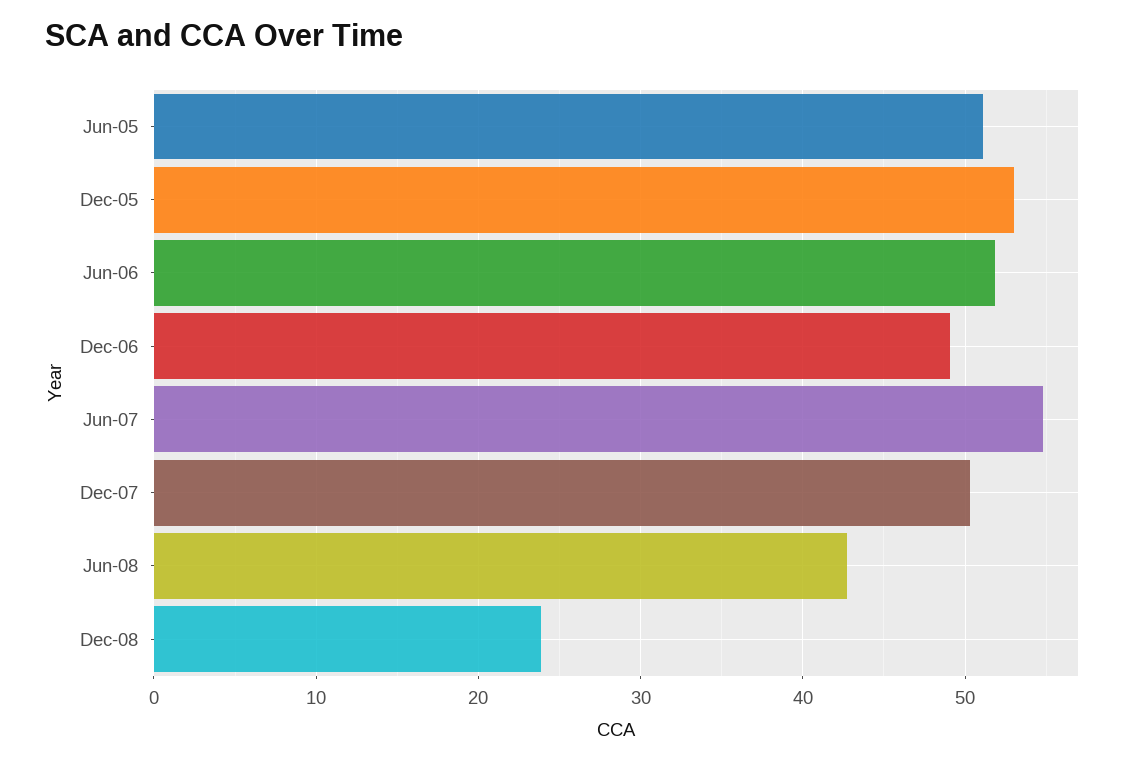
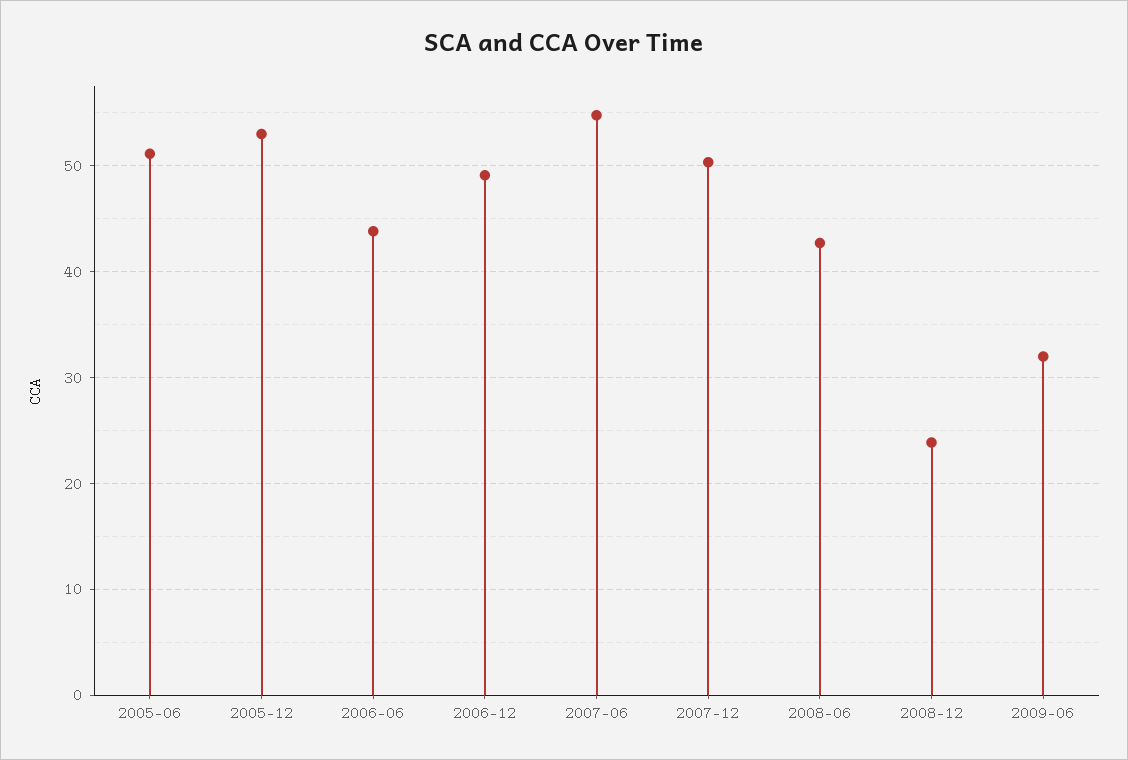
Jun-06: 52 -> 44
2009-06: none -> 32

